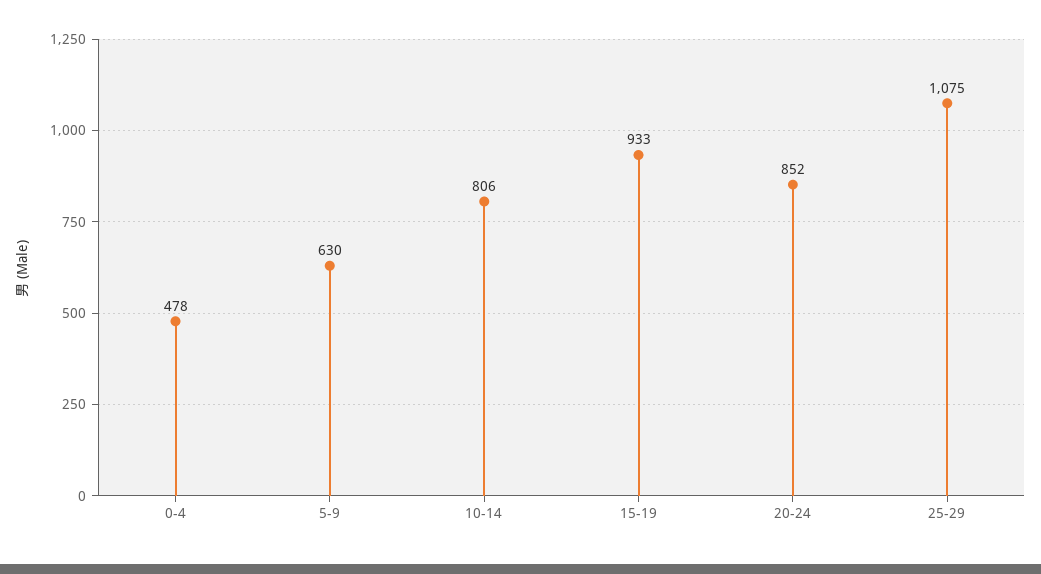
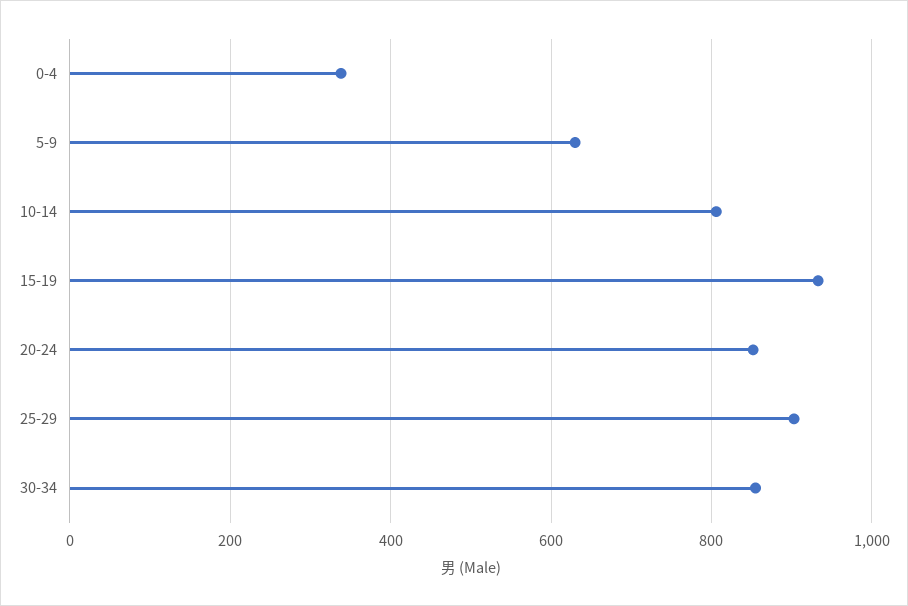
0-4: 478 -> 340
25-29: 1075 -> 900
30-34: none -> 860

